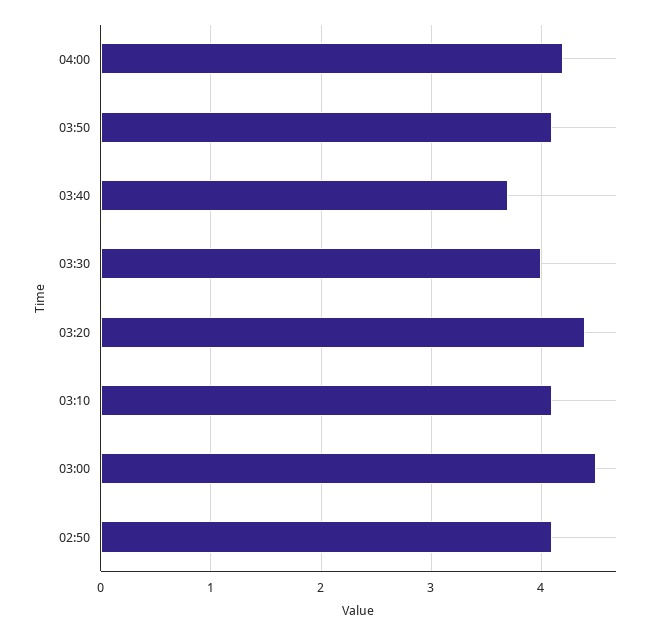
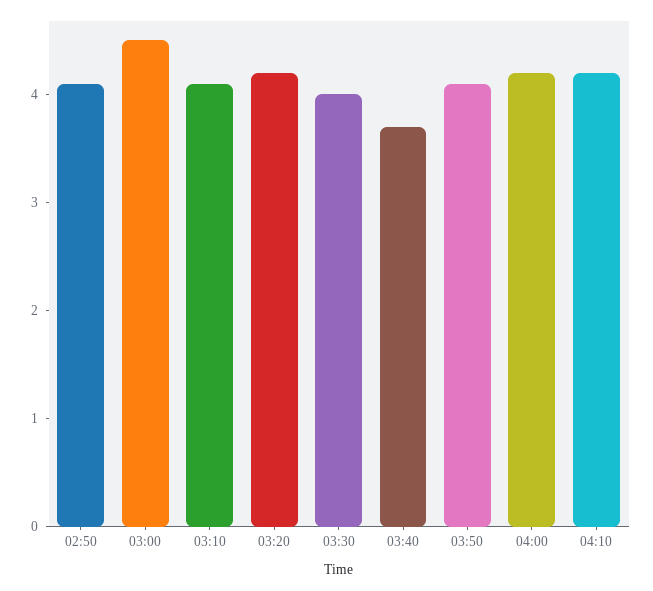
03:20: 4.4 -> 4.2
04:10: none -> 4.2

